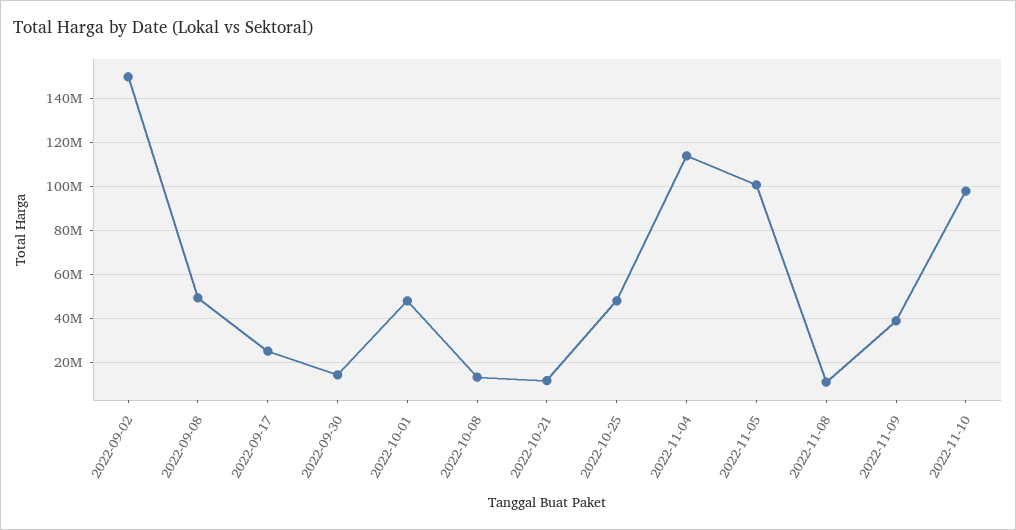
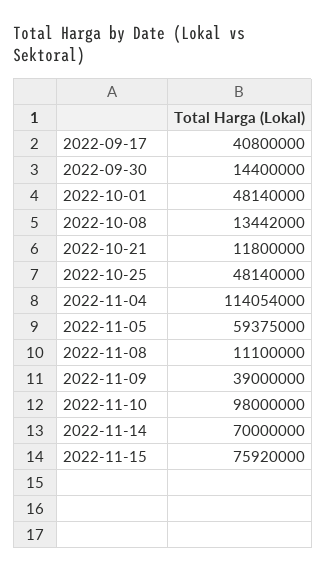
2022-09-02: 150000000 -> none
2022-09-08: 50000000 -> none
2022-09-17: 25000000 -> 40800000
2022-11-05: 100000000 -> 59375000
2022-11-14: none -> 70000000
2022-11-15: none -> 75920000

